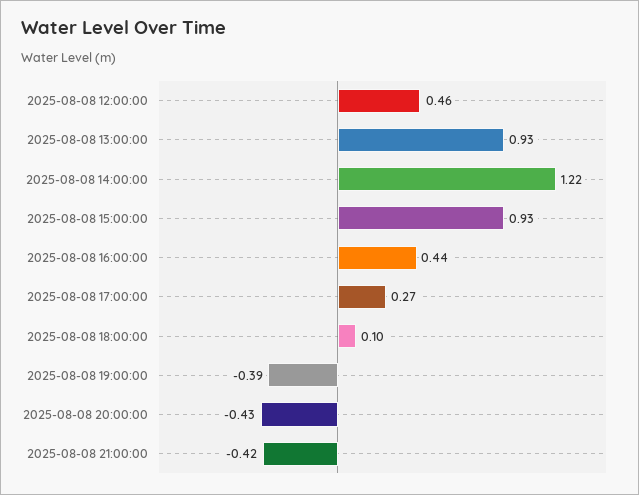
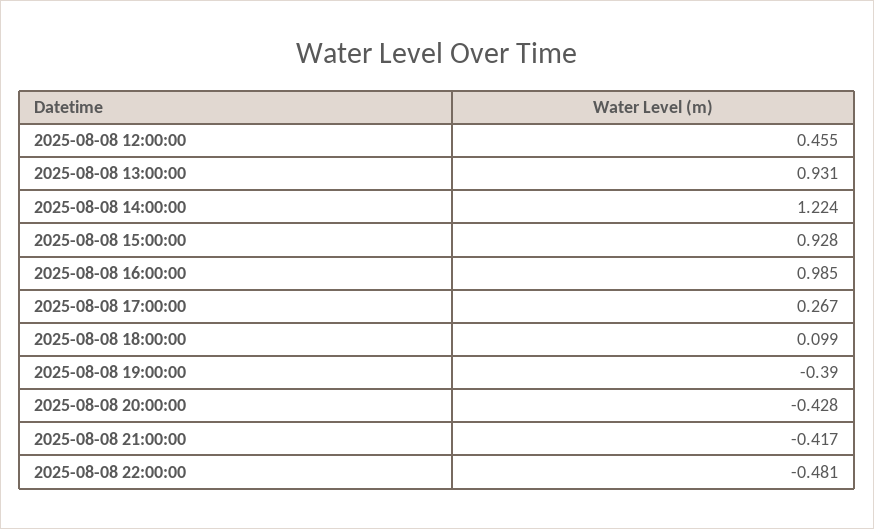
2025-08-08 16:00:00: 0.44 -> 0.985
2025-08-08 22:00:00: none -> -0.481

